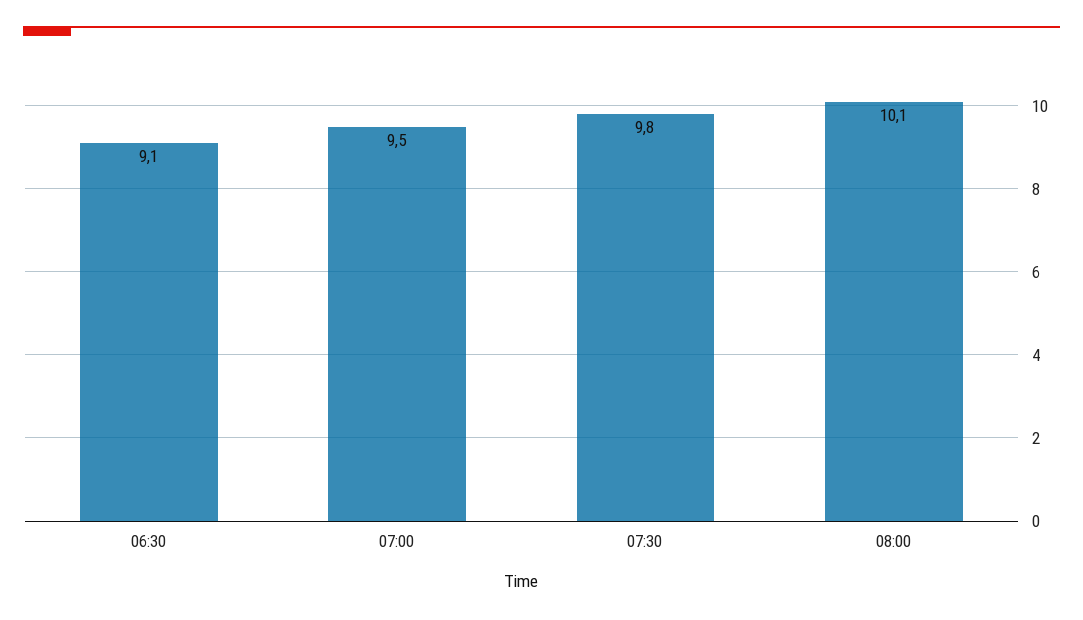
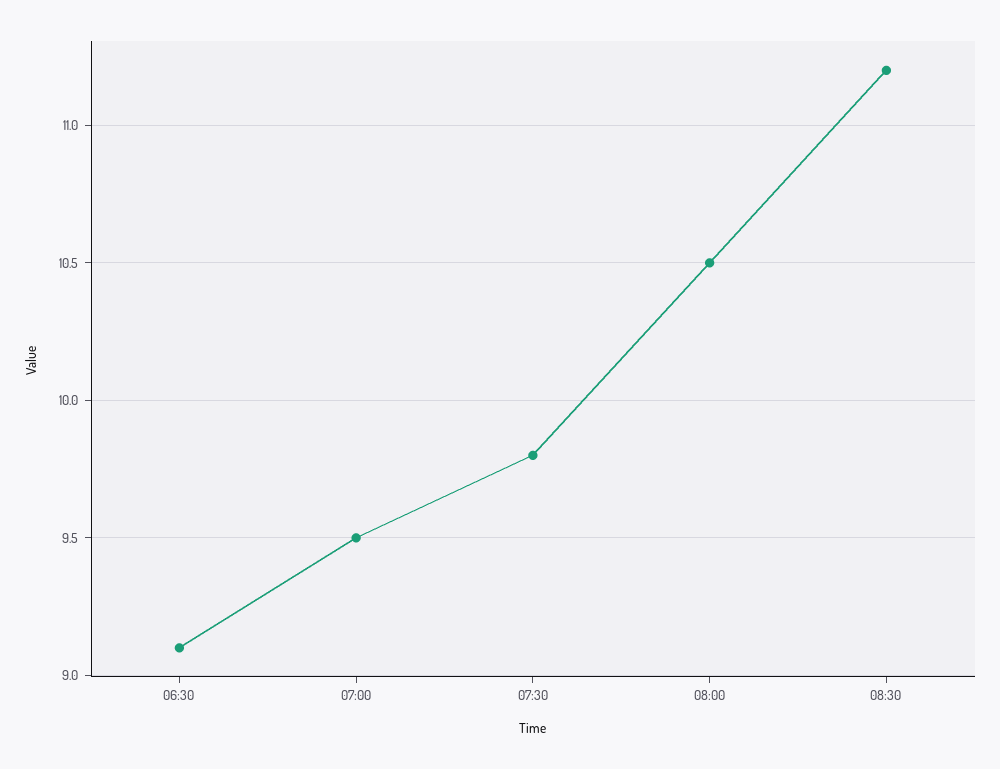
08:00: 10.1 -> 10.5
08:30: none -> 11.2

